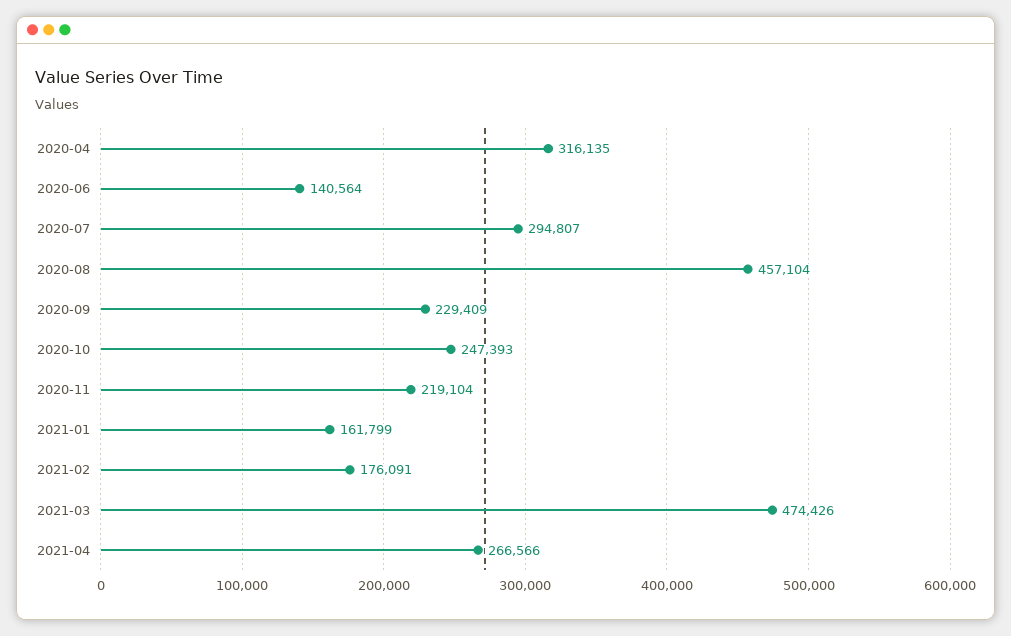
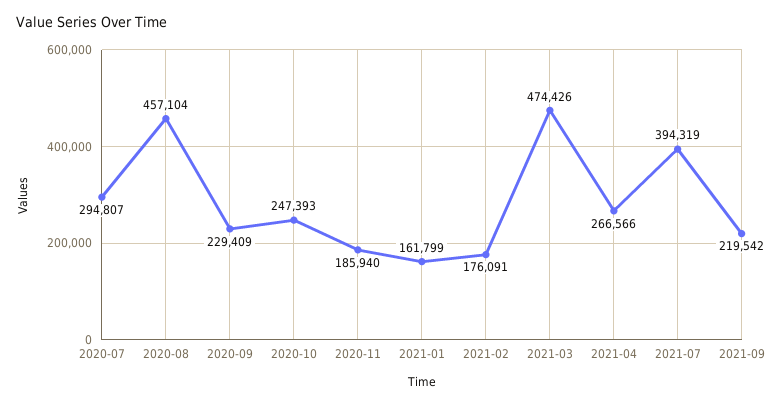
2020-04: 316135 -> none
2020-06: 140564 -> none
2020-11: 219104 -> 185940
2021-07: none -> 394319
2021-09: none -> 219542

